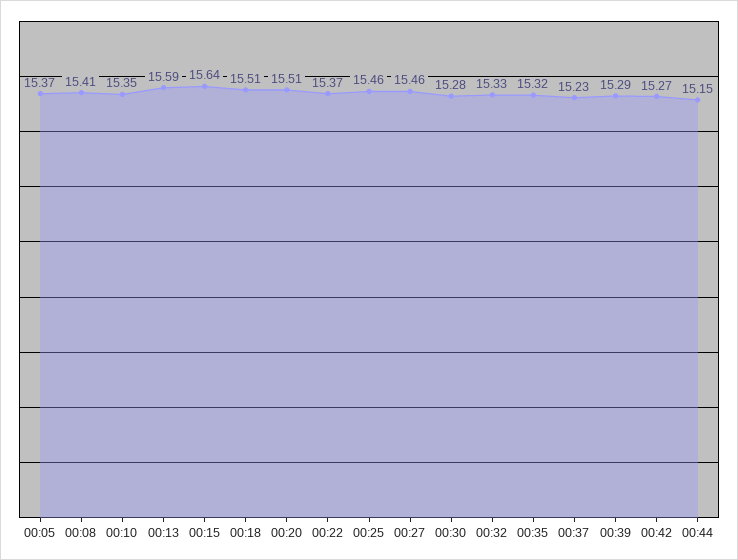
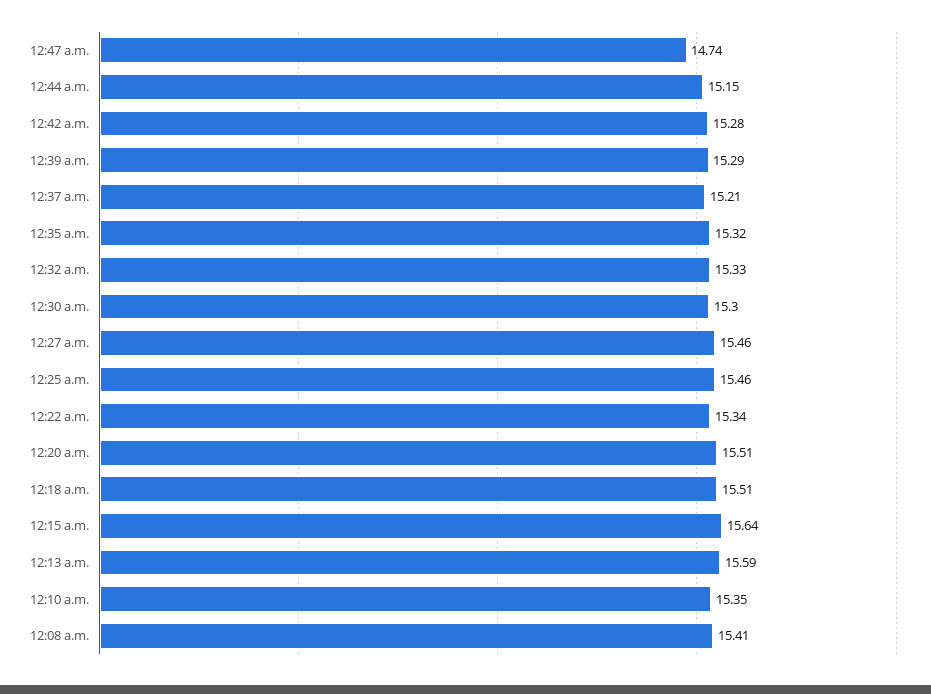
00:05: 15.37 -> none
00:22: 15.37 -> 15.34
00:30: 15.28 -> 15.3
00:37: 15.23 -> 15.21
00:42: 15.27 -> 15.28
12:47 a.m.: none -> 14.74

